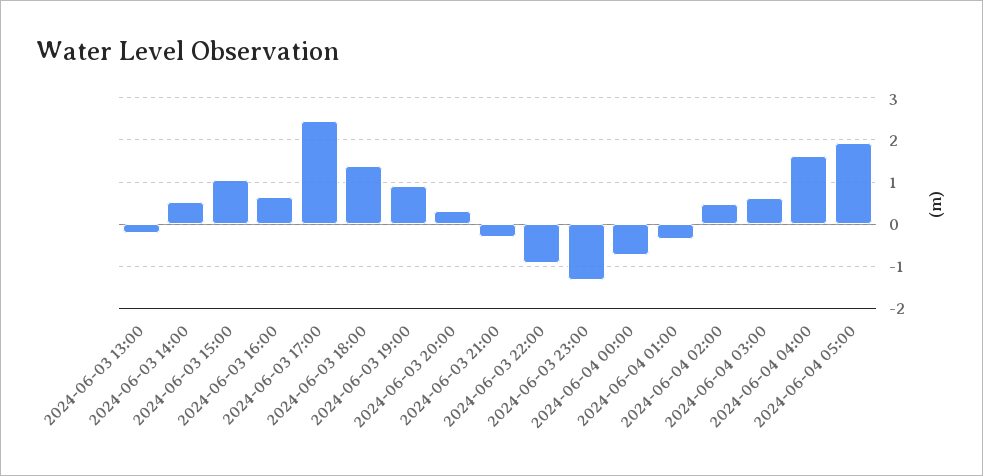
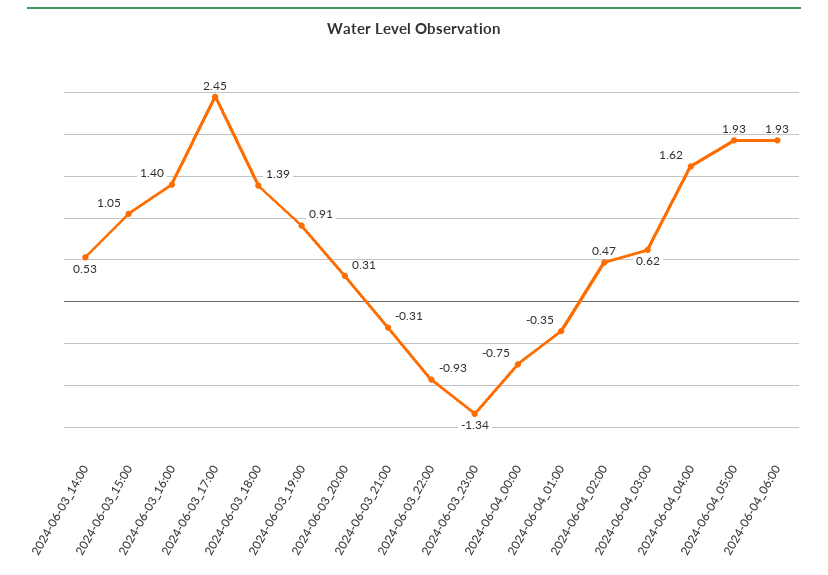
2024-06-03 13:00: -0.2 -> none
2024-06-03 16:00: 0.6 -> 1.4
2024-06-04_06:00: none -> 1.93

